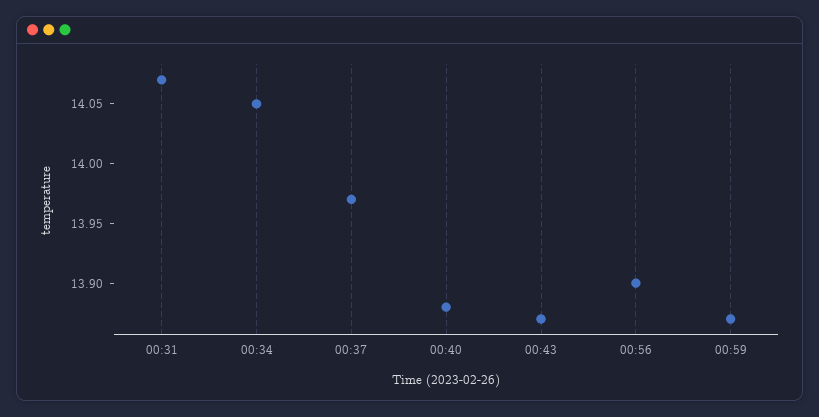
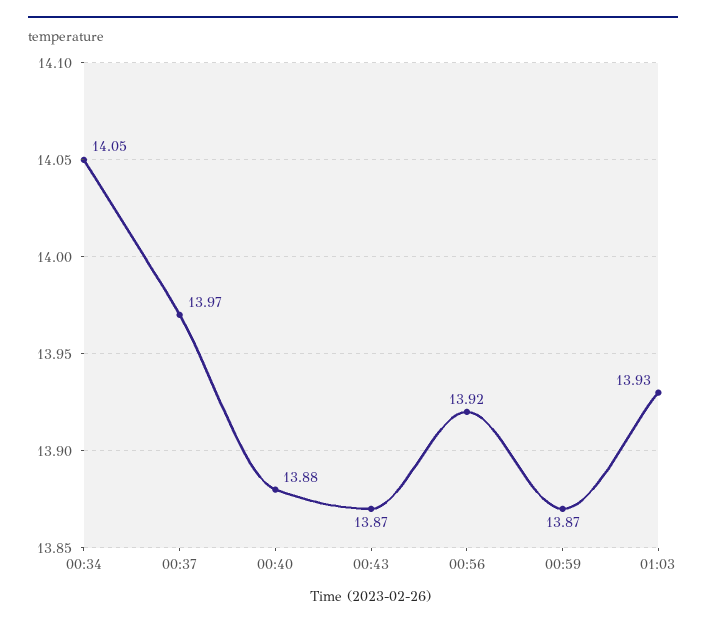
00:31: 14.07 -> none
00:56: 13.9 -> 13.92
01:03: none -> 13.93

